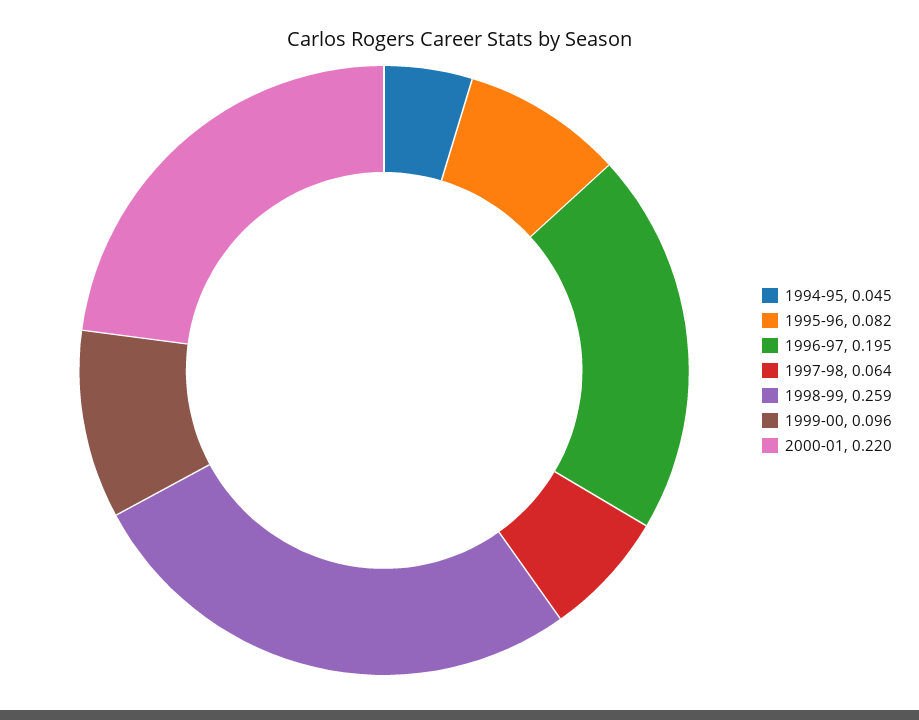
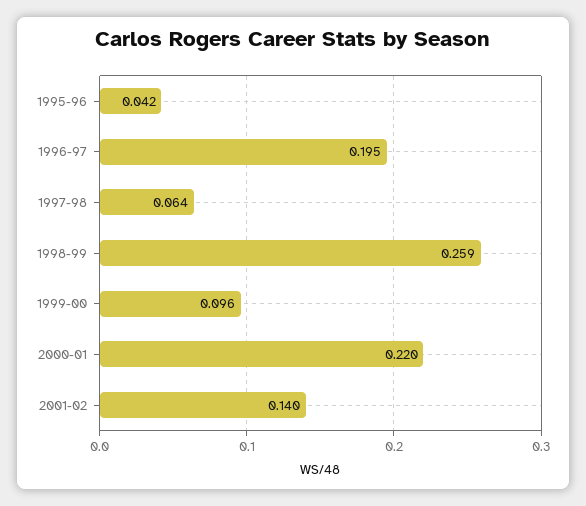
1994-95: 0.045 -> none
1995-96: 0.082 -> 0.042
2001-02: none -> 0.14

